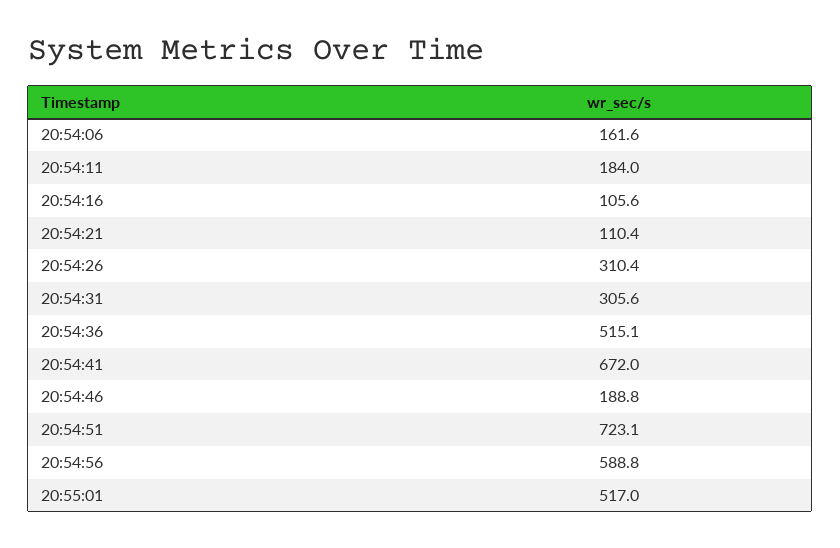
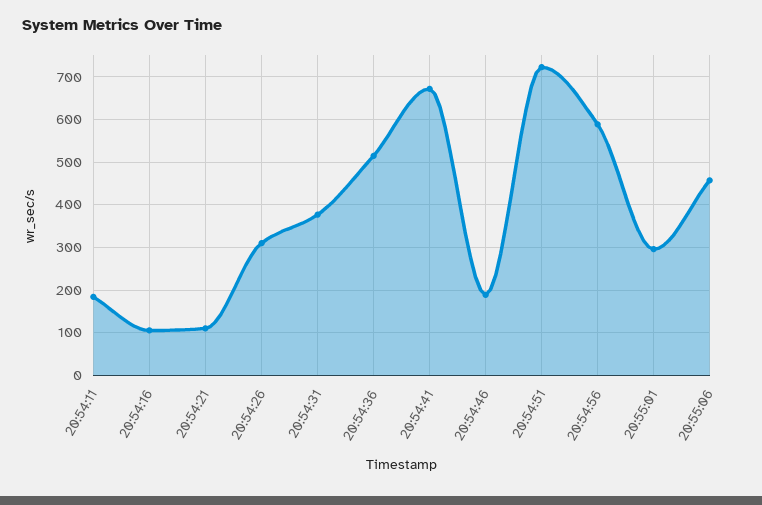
20:54:06: 161.6 -> none
20:54:31: 305.6 -> 380
20:55:01: 517 -> 300
20:55:06: none -> 460

